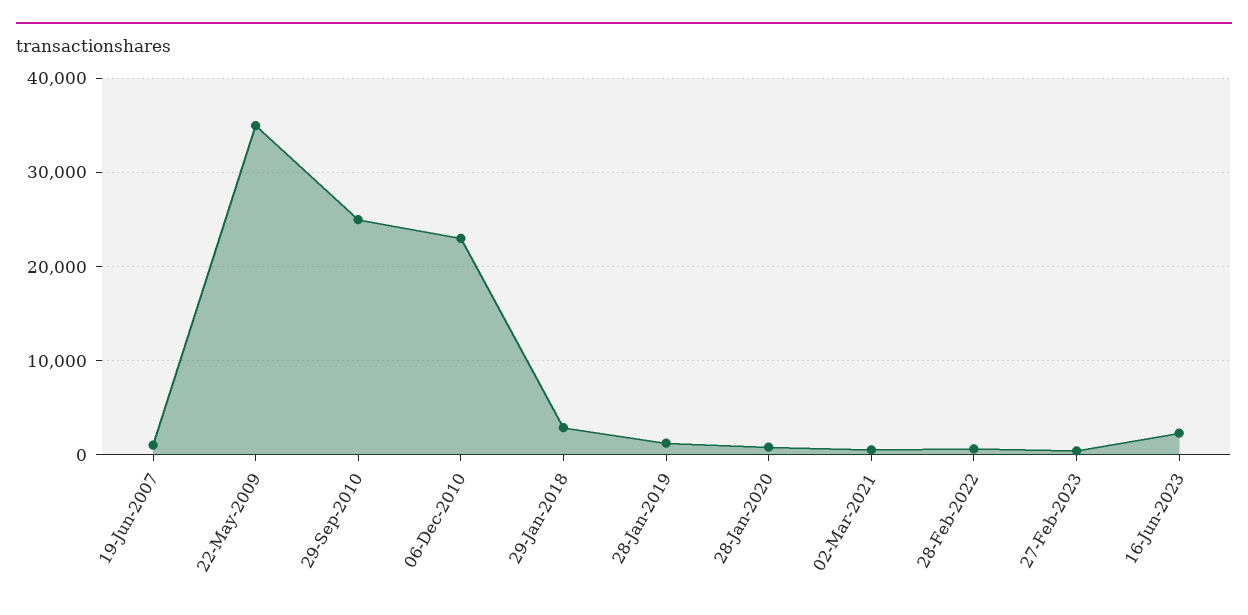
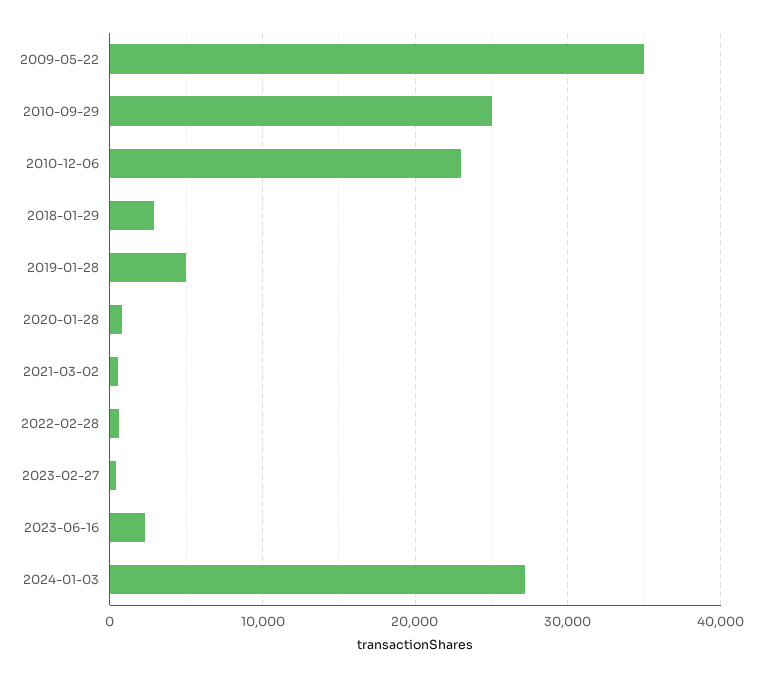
19-Jun-2007: 1000 -> none
28-Jan-2019: 1000 -> 5000
2024-01-03: none -> 27000

